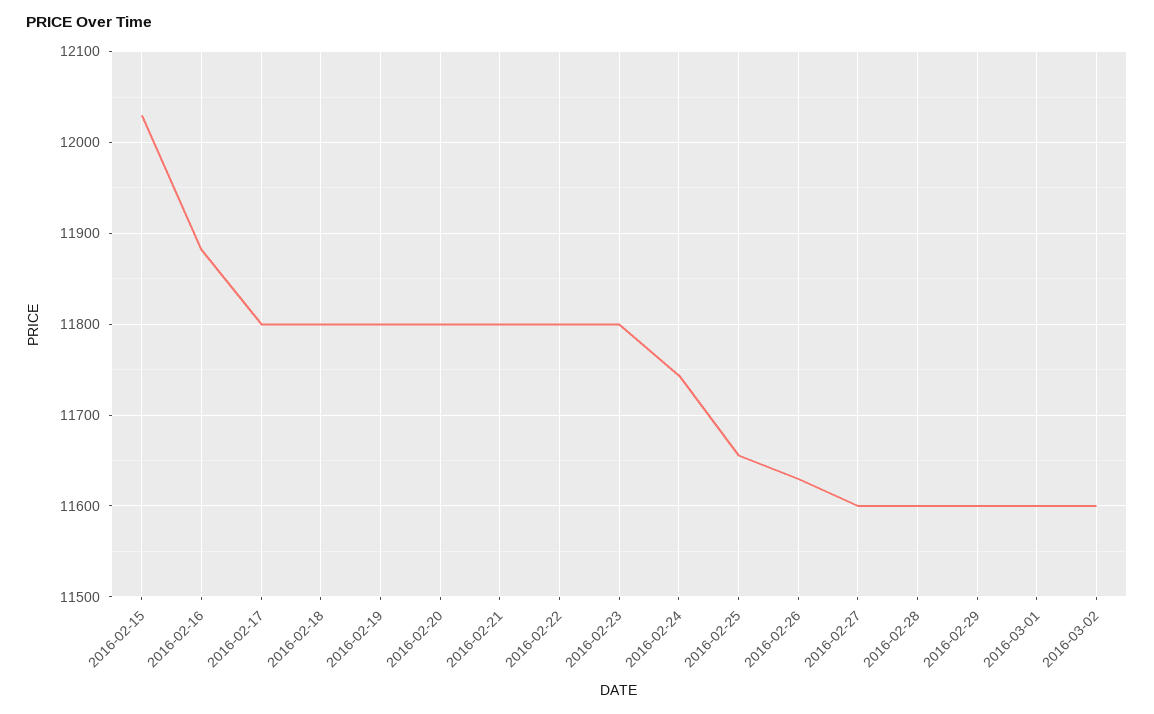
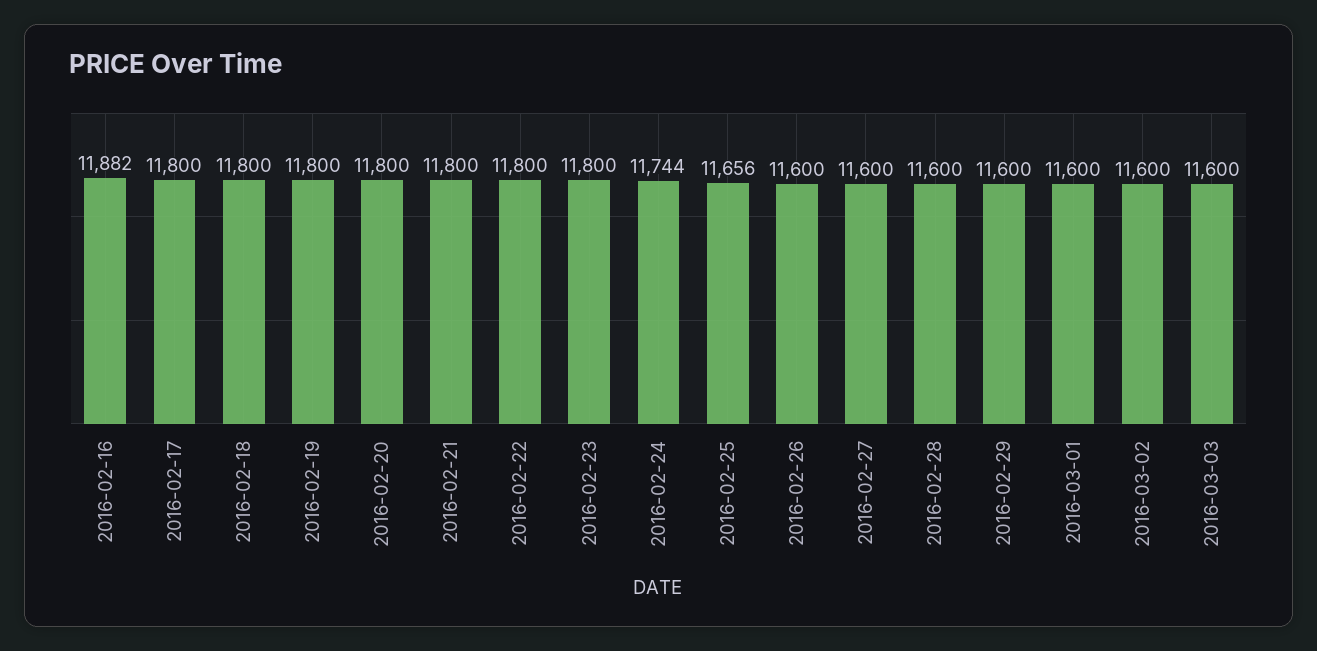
2016-02-15: 12030 -> none
2016-02-26: 11630 -> 11600
2016-03-03: none -> 11600

